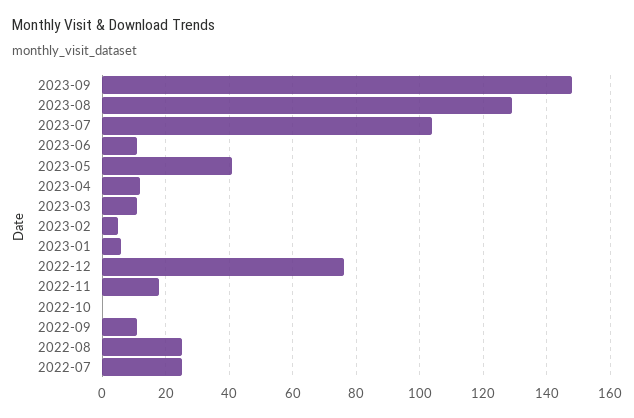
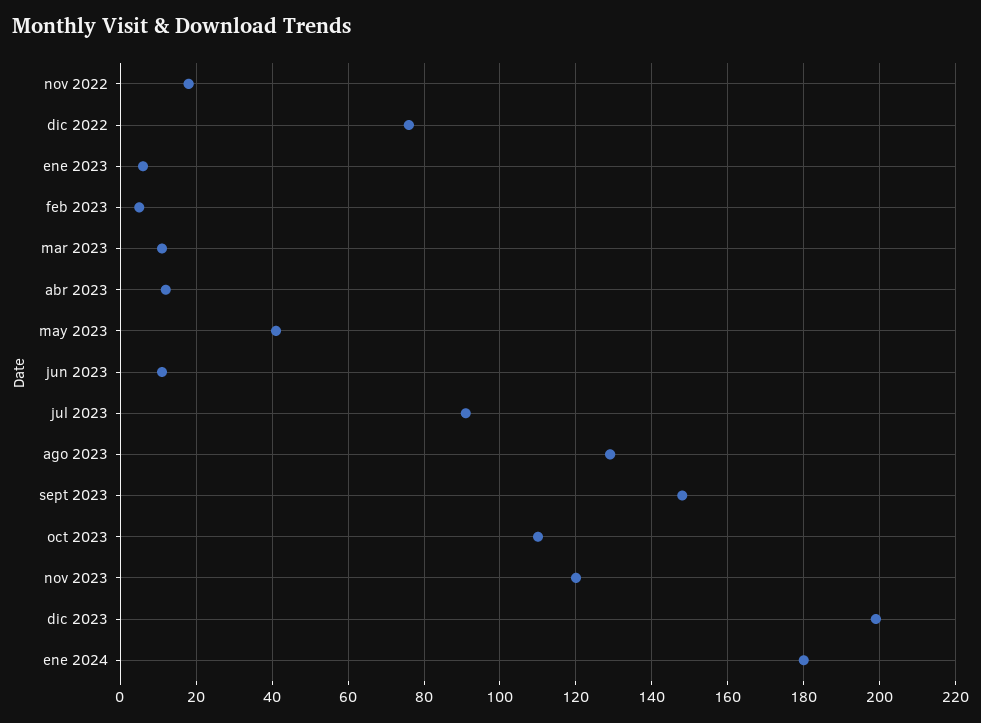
2023-07: 105 -> 90
2022-10: 0 -> none
2022-09: 10 -> none
2022-08: 25 -> none
2022-07: 25 -> none
oct 2023: none -> 110
nov 2023: none -> 120
dic 2023: none -> 200
ene 2024: none -> 180

